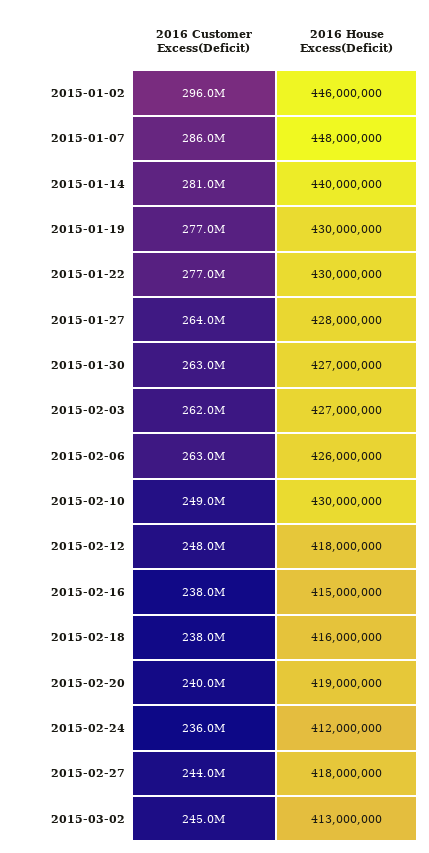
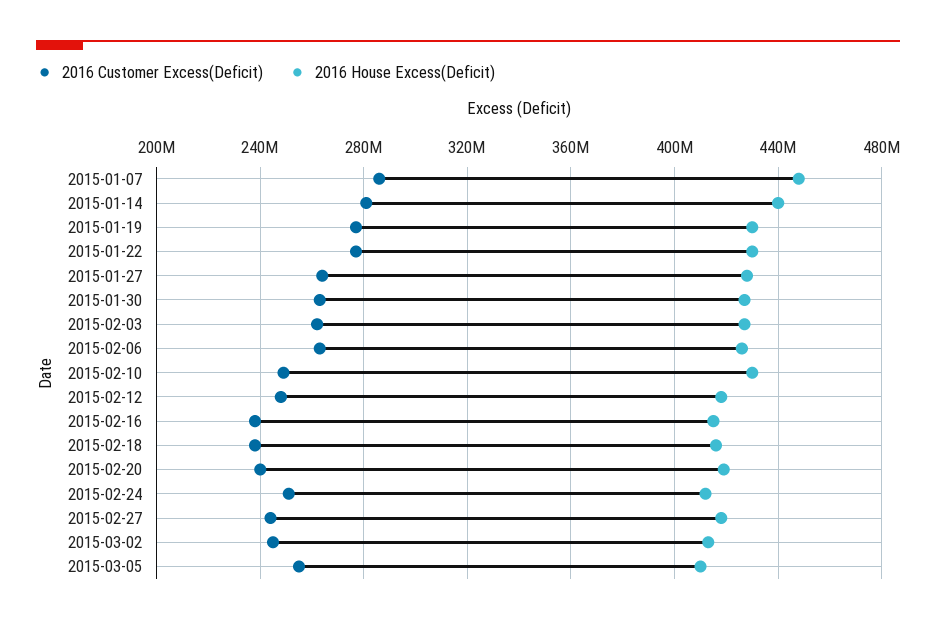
2016 Customer Excess(Deficit), 2015-01-02: 296000000 -> none
2016 House Excess(Deficit), 2015-01-02: 446000000 -> none
2016 Customer Excess(Deficit), 2015-02-24: 236000000 -> 250000000
2016 Customer Excess(Deficit), 2015-03-05: none -> 255000000
2016 House Excess(Deficit), 2015-03-05: none -> 410000000

